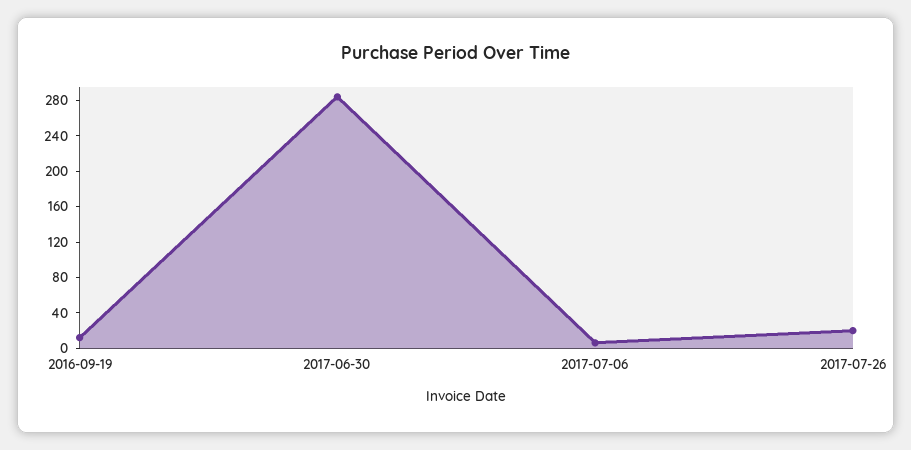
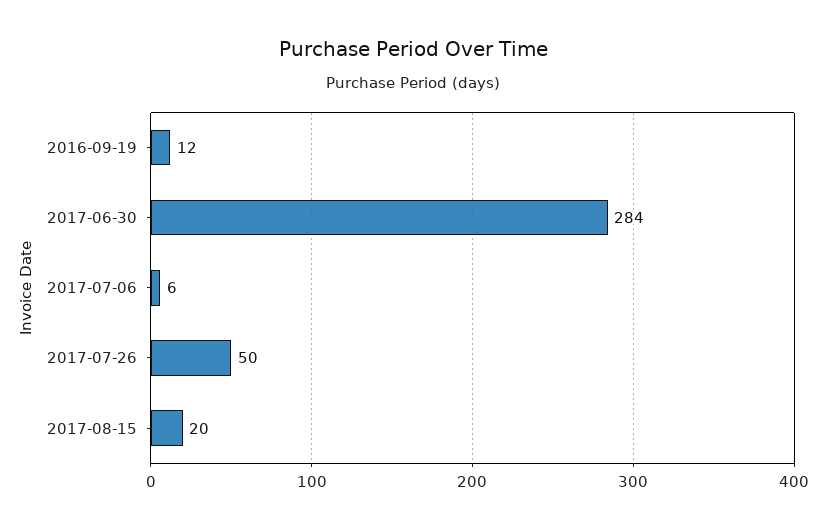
2017-07-26: 20 -> 50
2017-08-15: none -> 20

